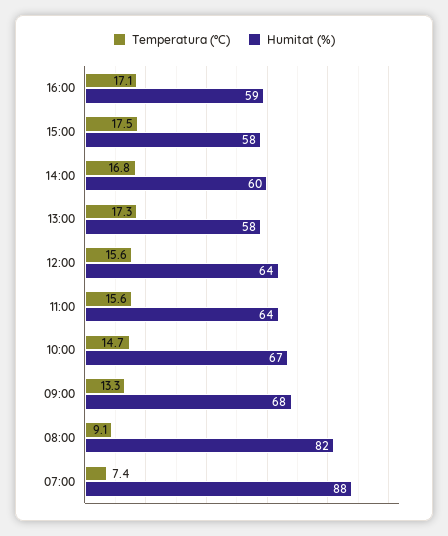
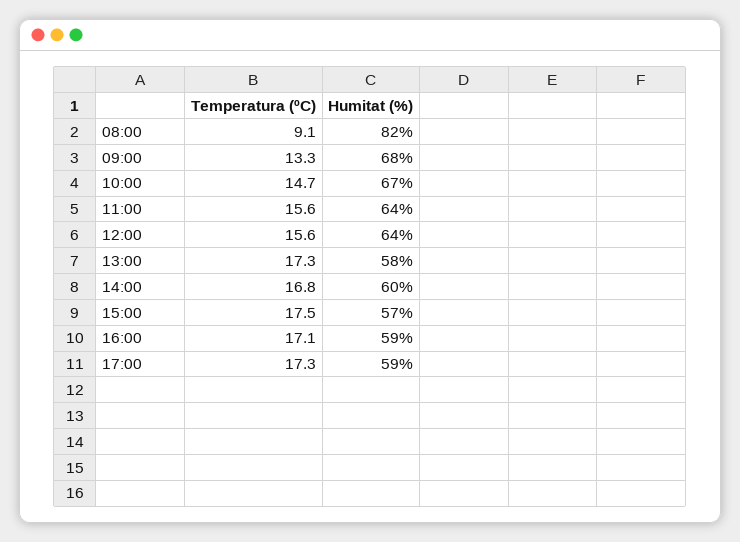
Humitat (%), 15:00: 58 -> 57
Temperatura (ºC), 07:00: 7.4 -> none
Humitat (%), 07:00: 88 -> none
Temperatura (ºC), 17:00: none -> 17.3
Humitat (%), 17:00: none -> 59

